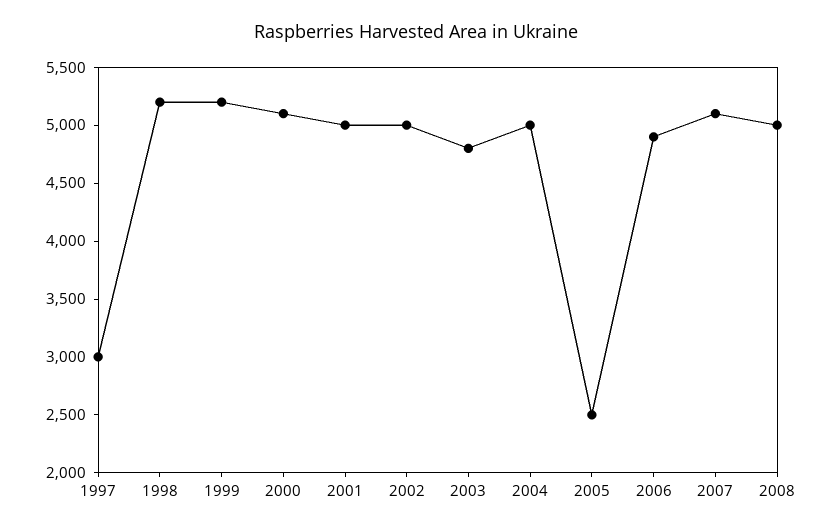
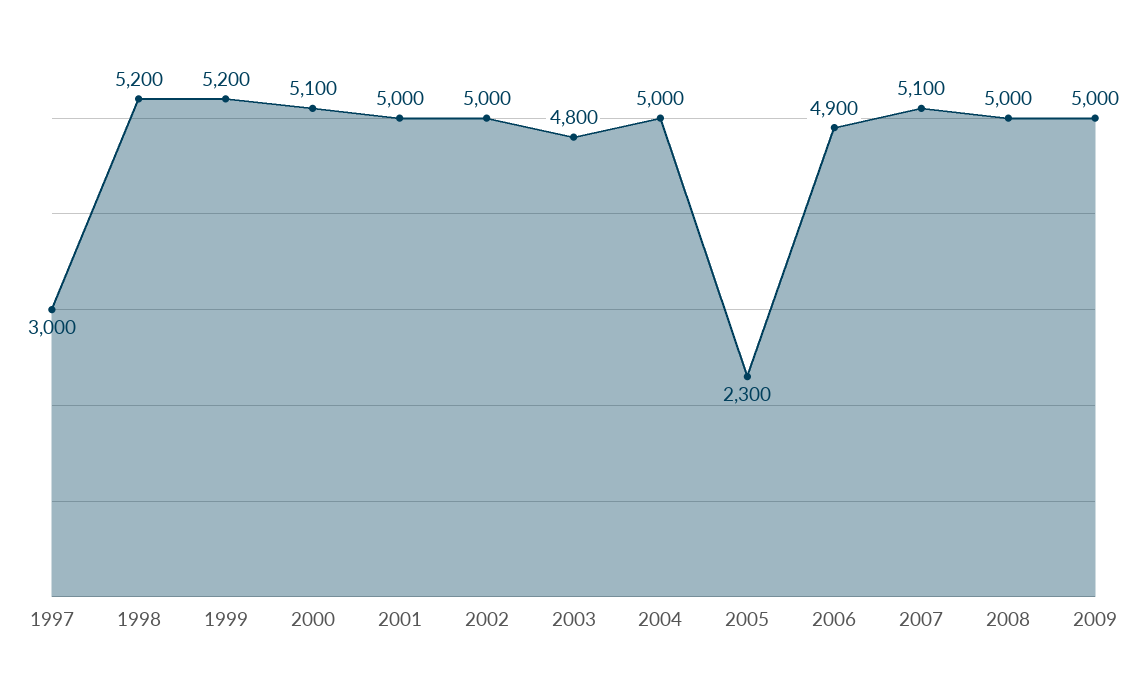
2005: 2500 -> 2300
2009: none -> 5000

